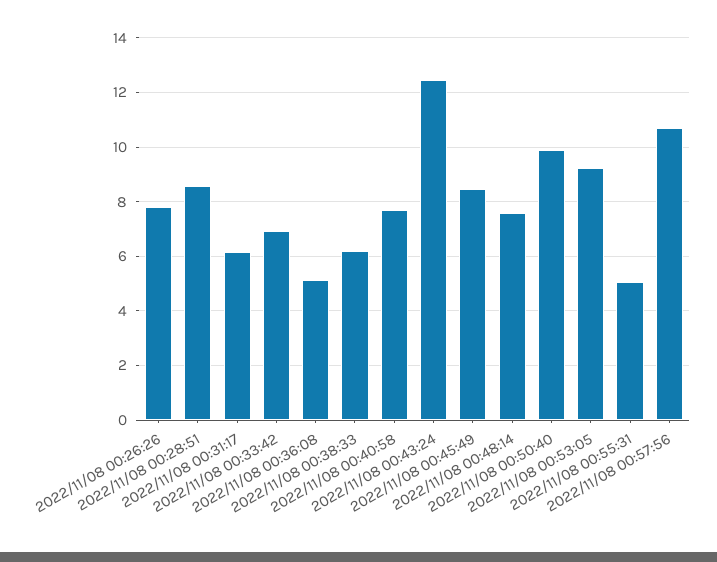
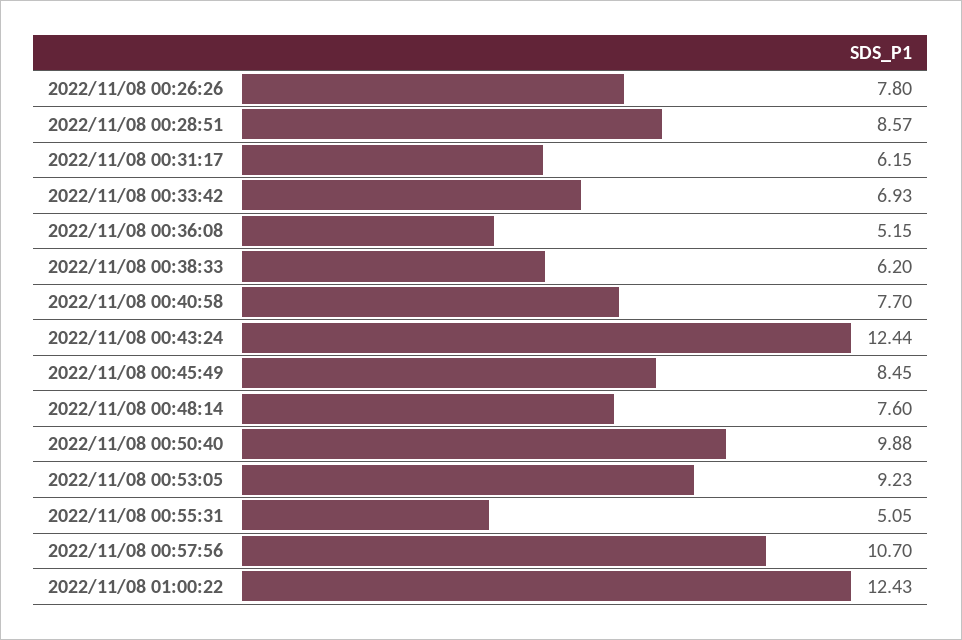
2022/11/08 01:00:22: none -> 12.43

